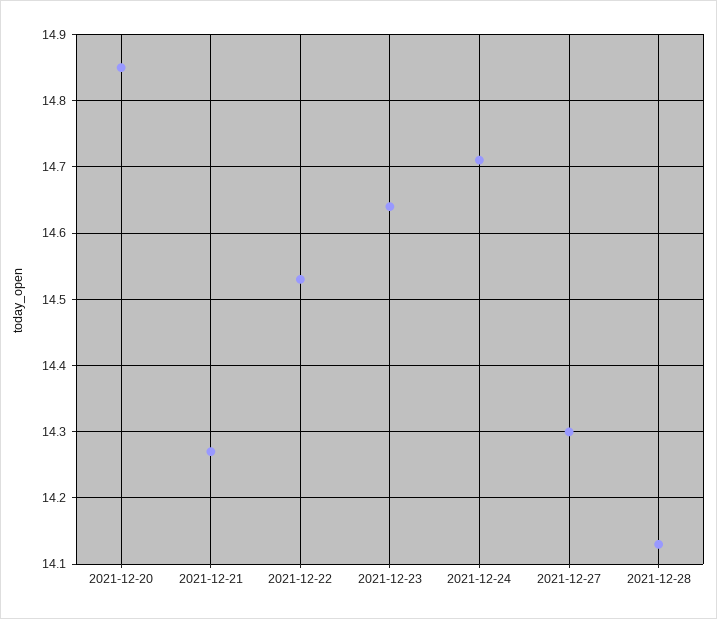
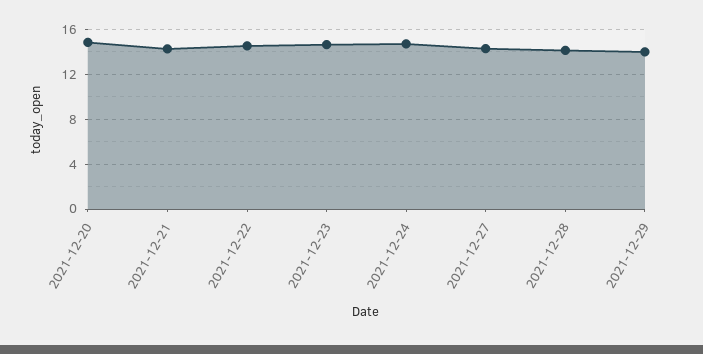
2021-12-29: none -> 14

